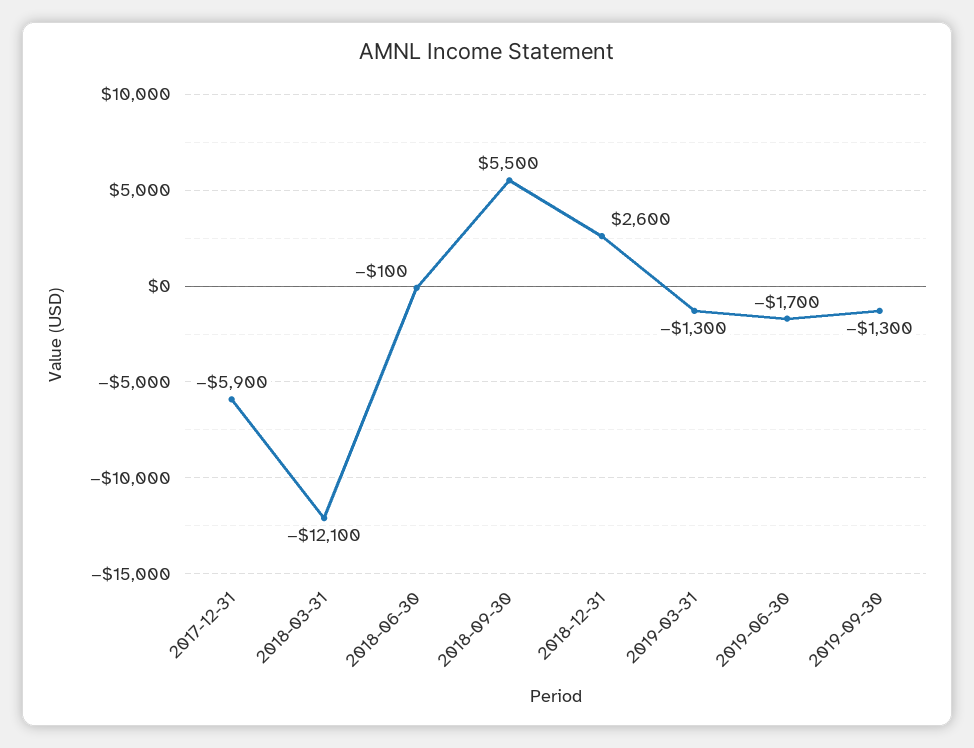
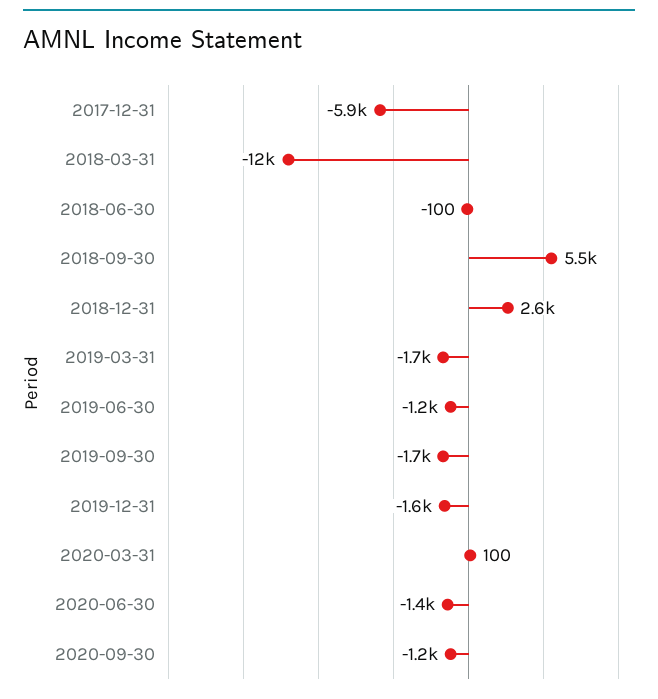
2019-03-31: -1300 -> -1700
2019-06-30: -1700 -> -1200
2019-09-30: -1300 -> -1700
2019-12-31: none -> -1600
2020-03-31: none -> 100
2020-06-30: none -> -1400
2020-09-30: none -> -1200

